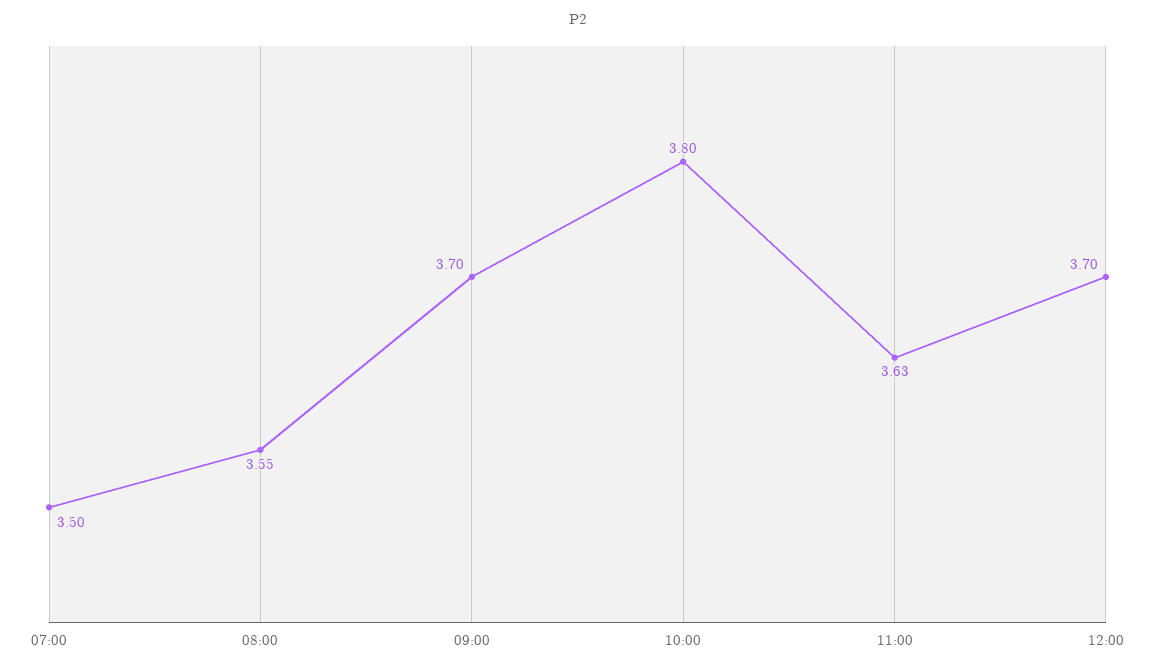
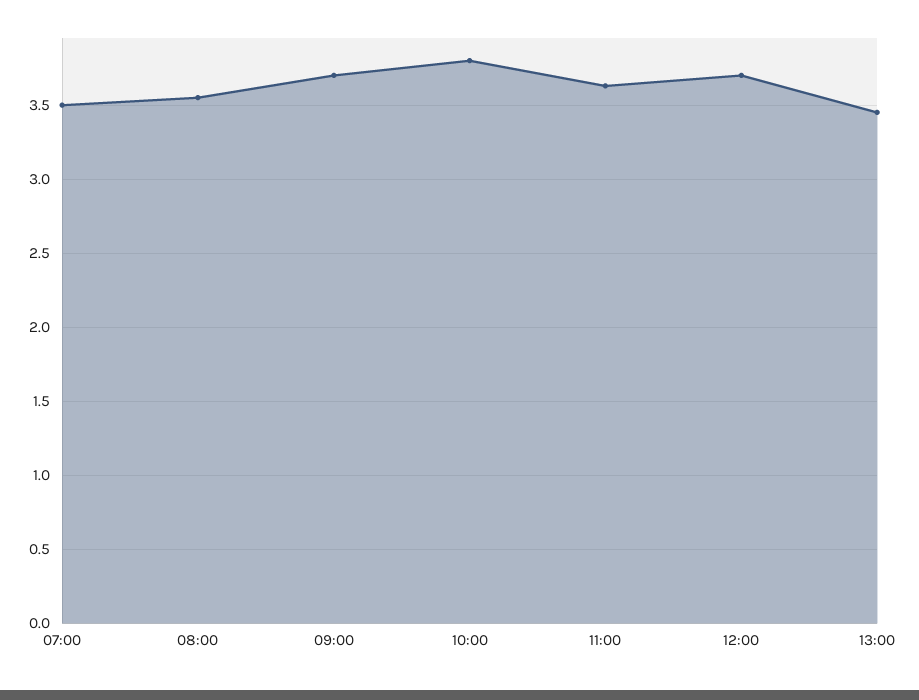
13:00: none -> 3.45

